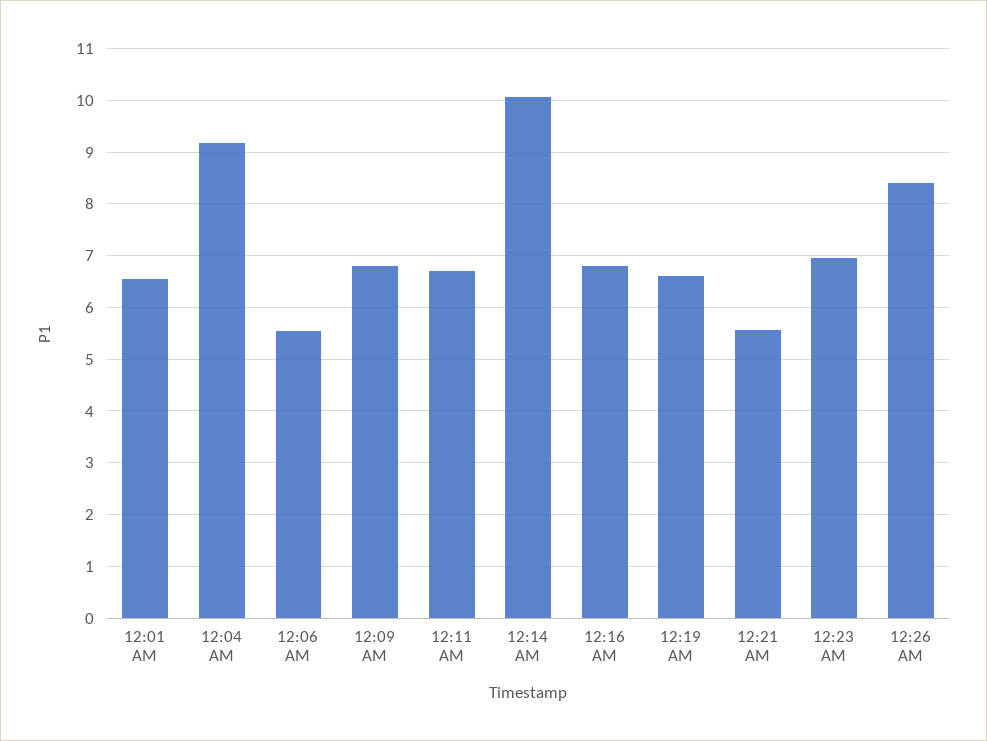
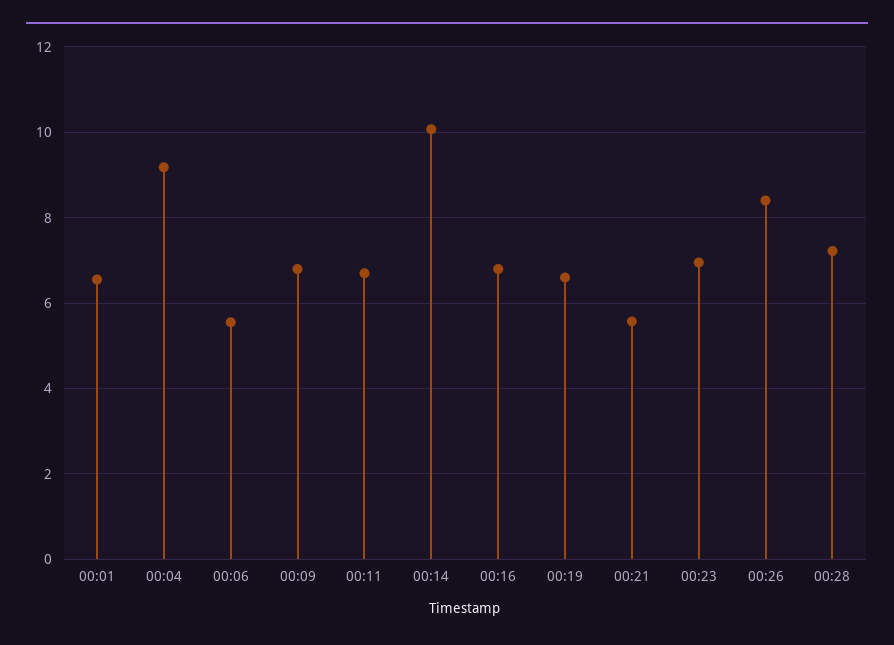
00:28: none -> 7.2

